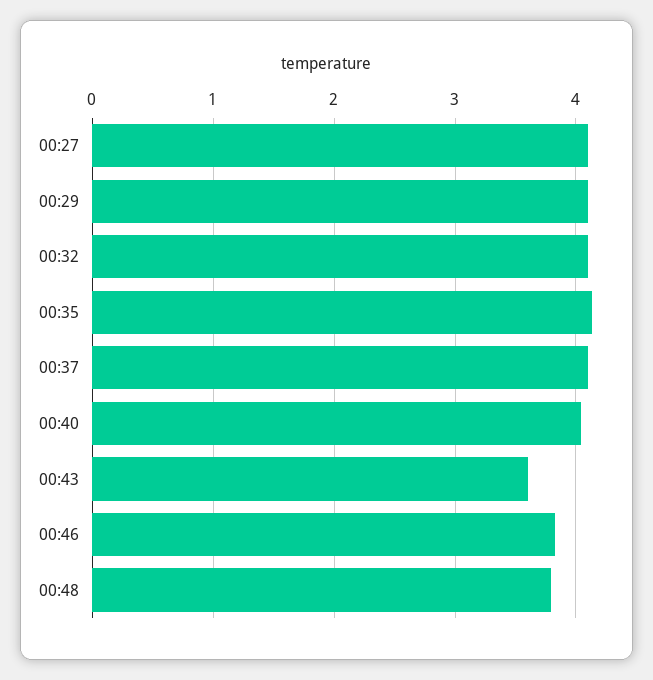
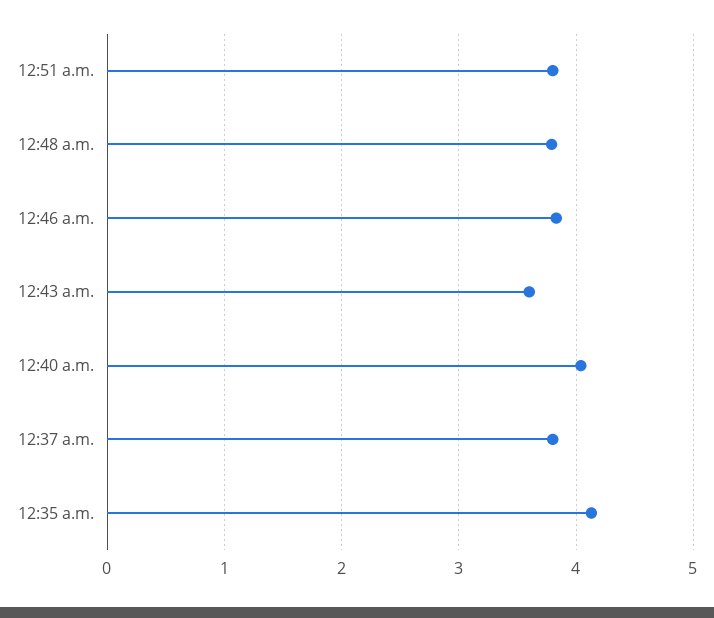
00:27: 4.1 -> none
00:29: 4.1 -> none
00:32: 4.1 -> none
00:37: 4.1 -> 3.8
12:51 a.m.: none -> 3.8

